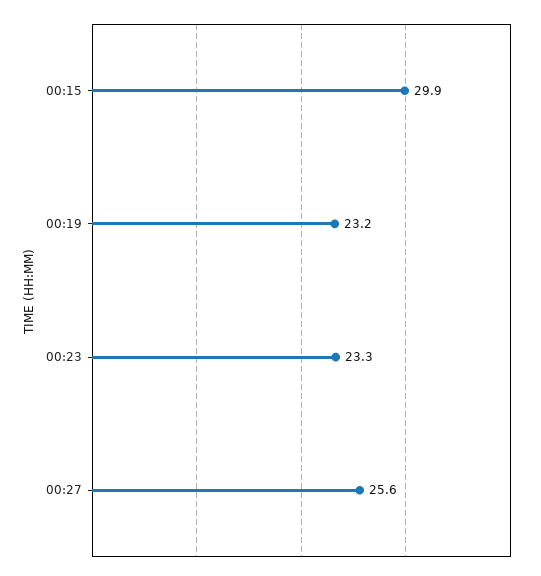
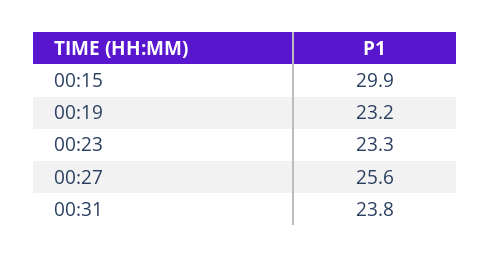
00:31: none -> 23.8

